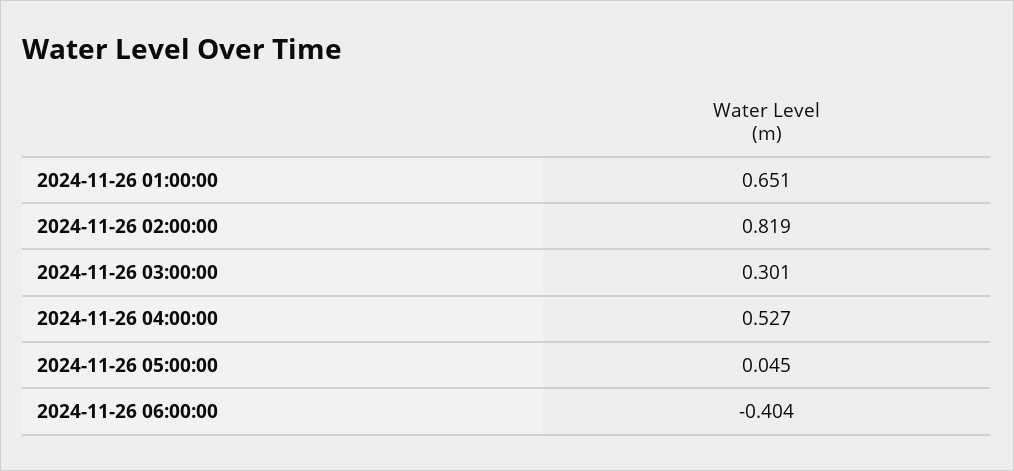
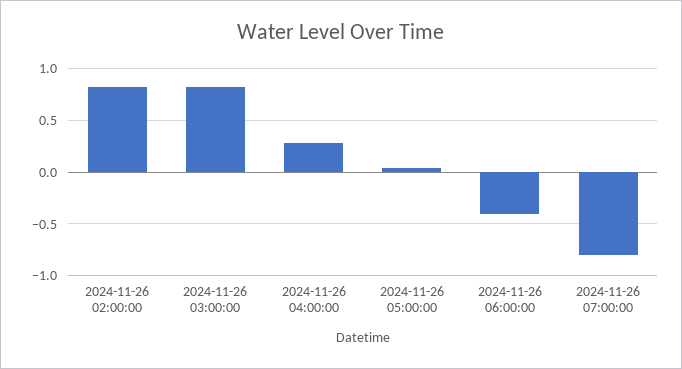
2024-11-26 01:00:00: 0.651 -> none
2024-11-26 03:00:00: 0.301 -> 0.8
2024-11-26 04:00:00: 0.527 -> 0.3
2024-11-26 07:00:00: none -> -0.8

